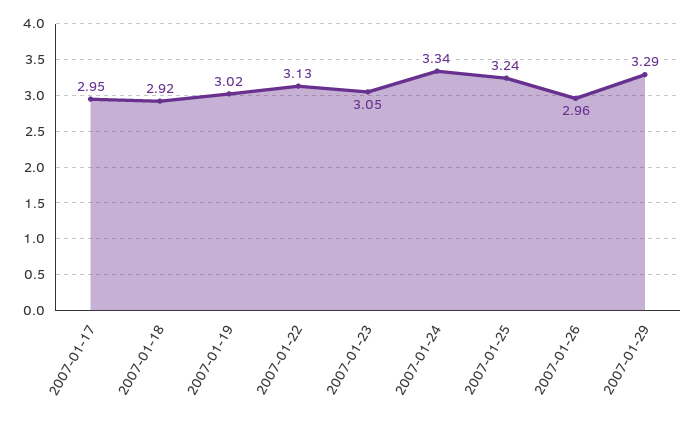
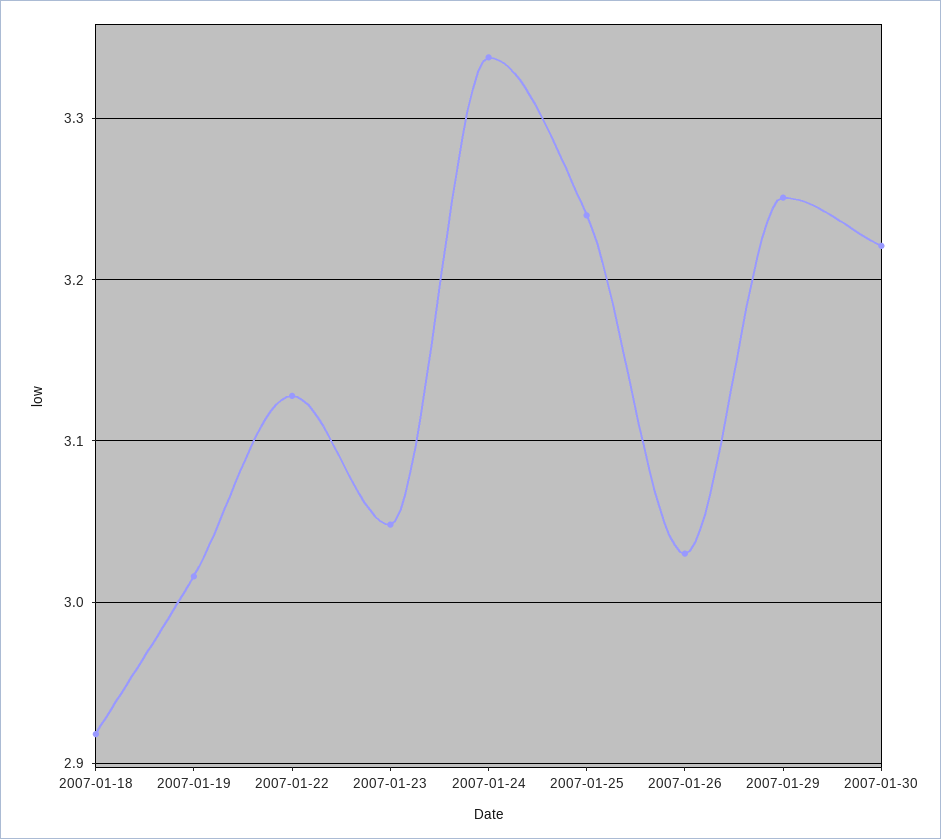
2007-01-17: 2.95 -> none
2007-01-26: 2.96 -> 3.03
2007-01-29: 3.29 -> 3.25
2007-01-30: none -> 3.22

